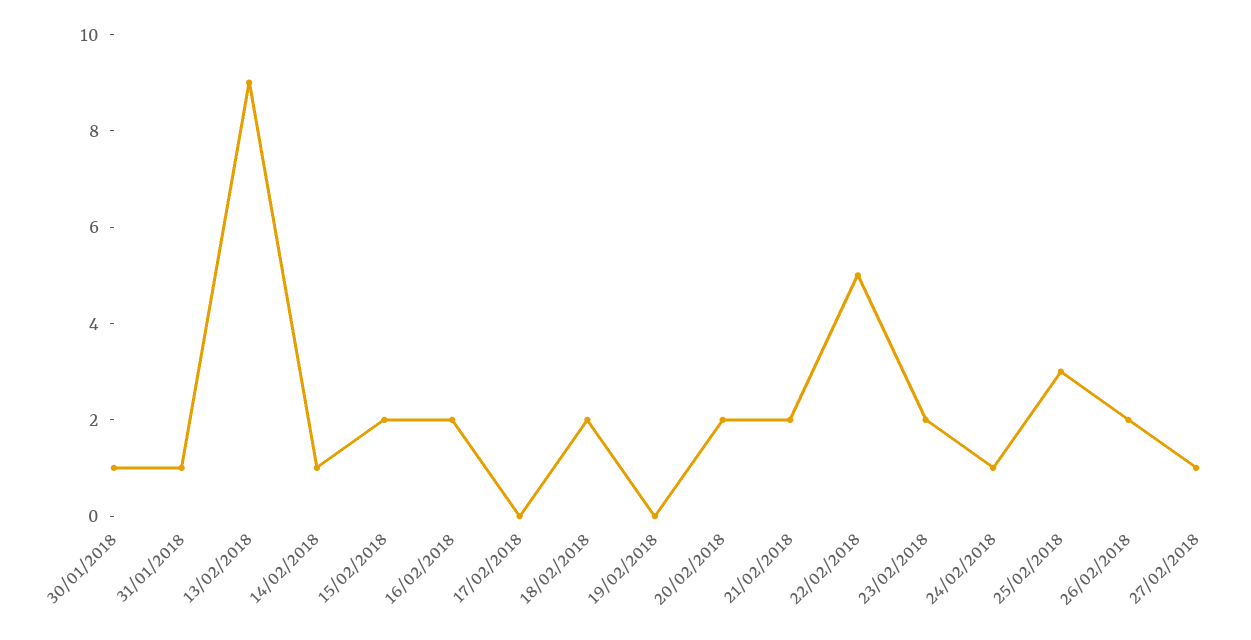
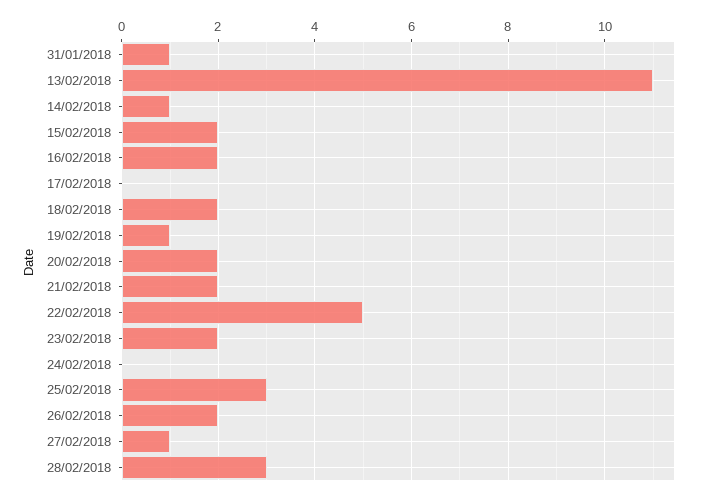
30/01/2018: 1 -> none
13/02/2018: 9 -> 11
19/02/2018: 0 -> 1
24/02/2018: 1 -> 0
28/02/2018: none -> 3

